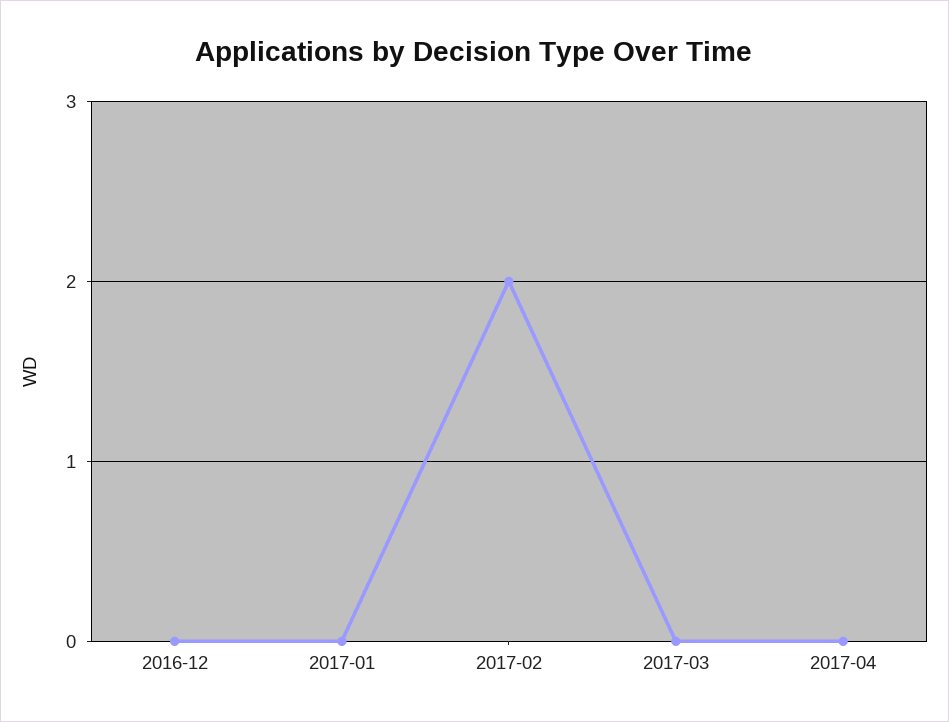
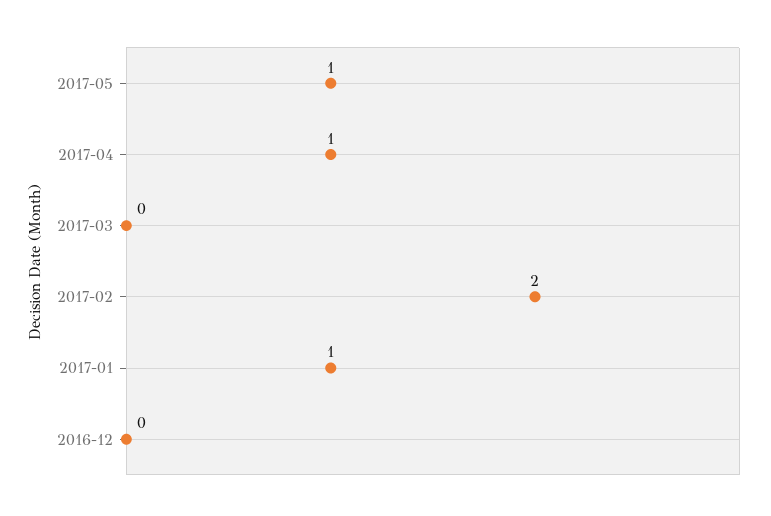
2017-01: 0 -> 1
2017-04: 0 -> 1
2017-05: none -> 1

